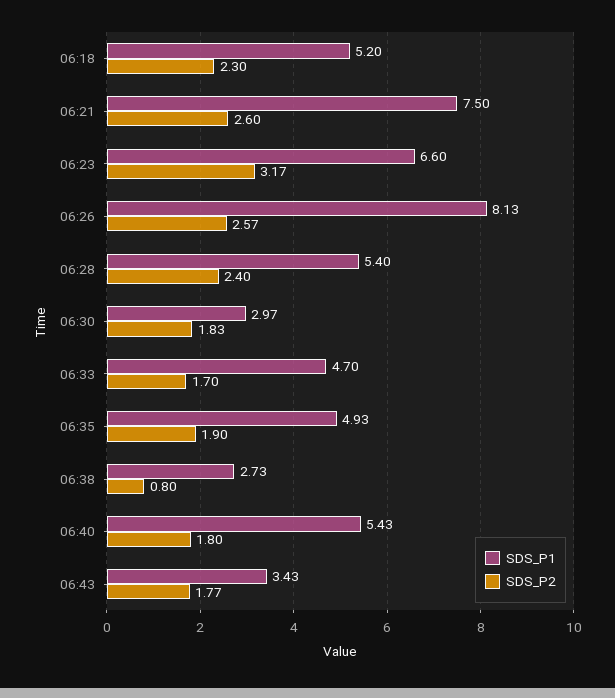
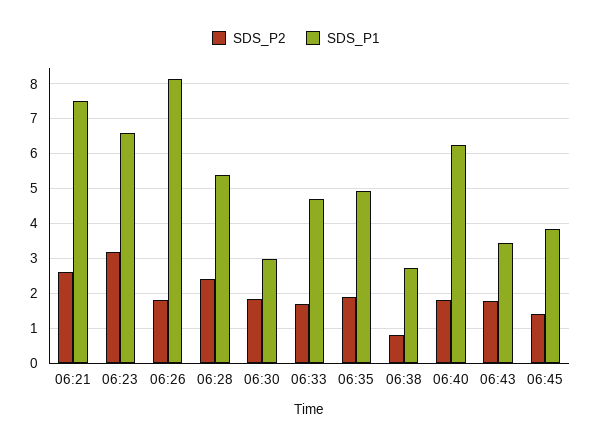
SDS_P1, 06:18: 5.2 -> none
SDS_P2, 06:18: 2.3 -> none
SDS_P2, 06:26: 2.57 -> 1.8
SDS_P1, 06:40: 5.43 -> 6.2
SDS_P2, 06:45: none -> 1.4
SDS_P1, 06:45: none -> 3.8

